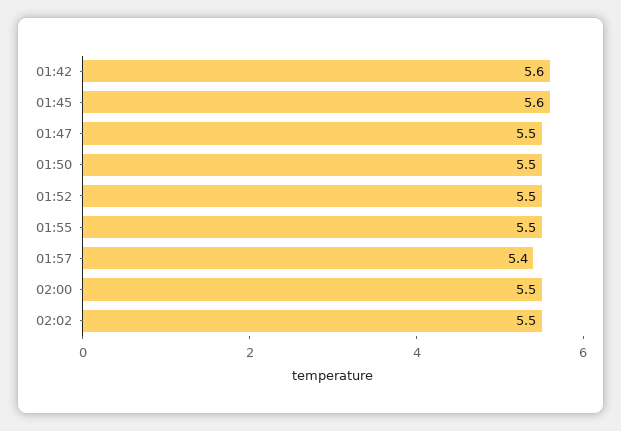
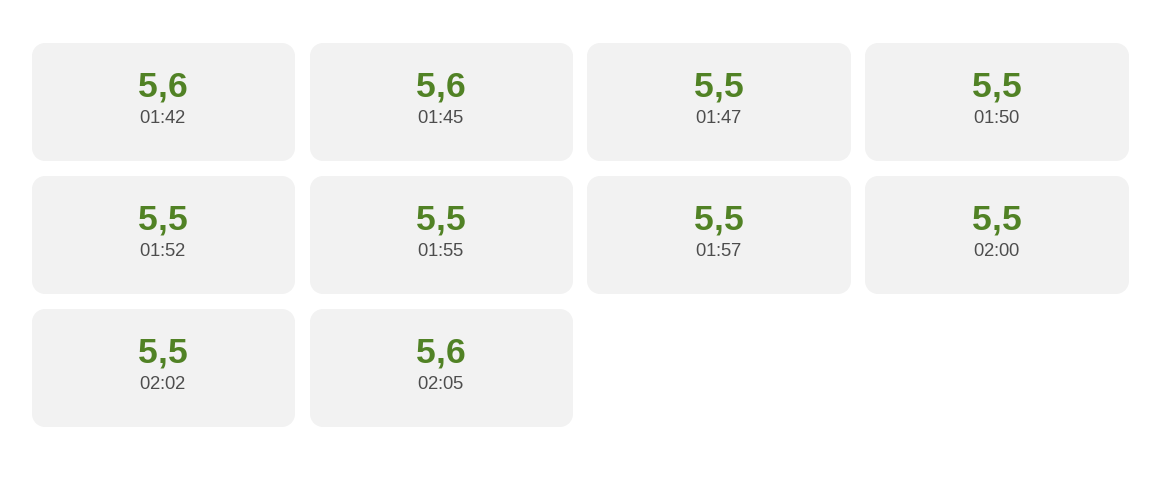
01:57: 5.4 -> 5.5
02:05: none -> 5.6

